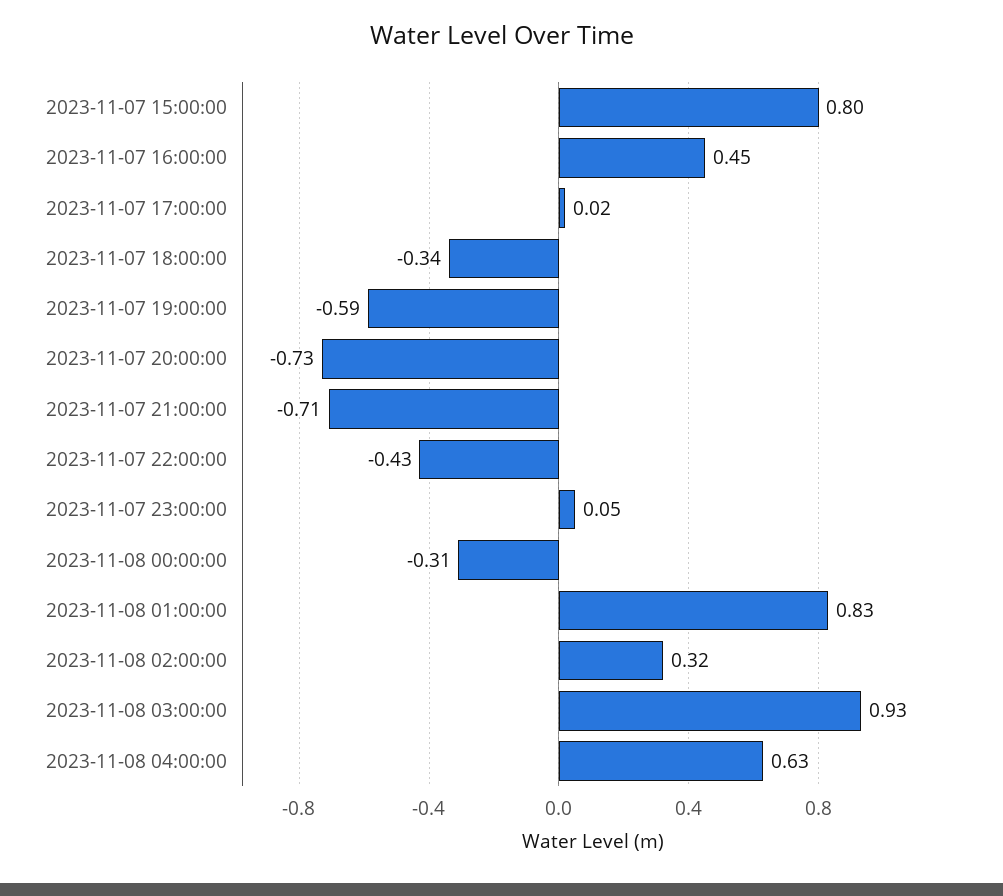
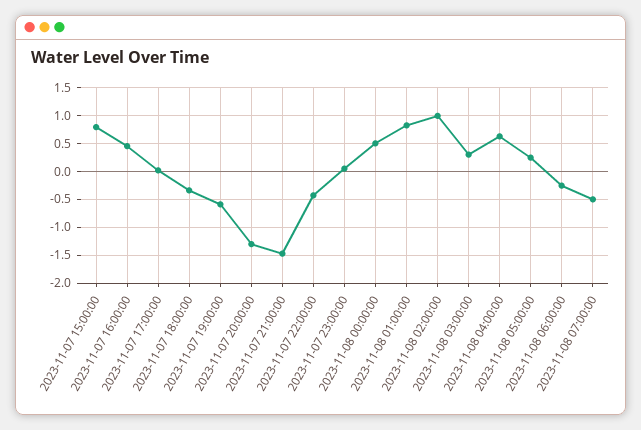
2023-11-07 20:00:00: -0.73 -> -1.25
2023-11-07 21:00:00: -0.71 -> -1.5
2023-11-08 00:00:00: -0.31 -> 0.5
2023-11-08 02:00:00: 0.32 -> 1
2023-11-08 03:00:00: 0.93 -> 0.25
2023-11-08 05:00:00: none -> 0.25
2023-11-08 06:00:00: none -> -0.25
2023-11-08 07:00:00: none -> -0.5

